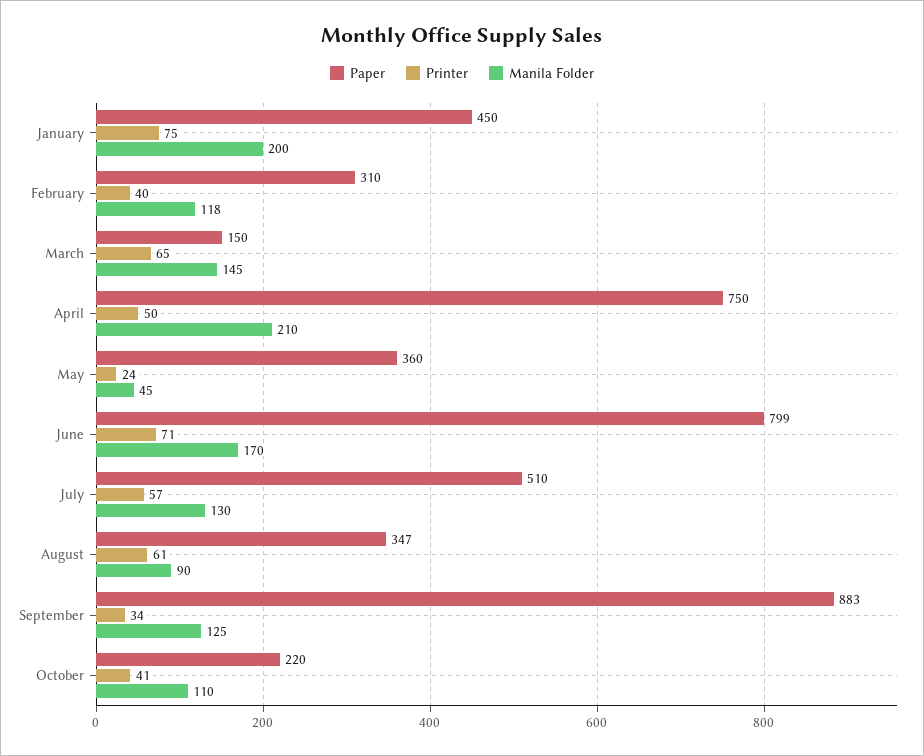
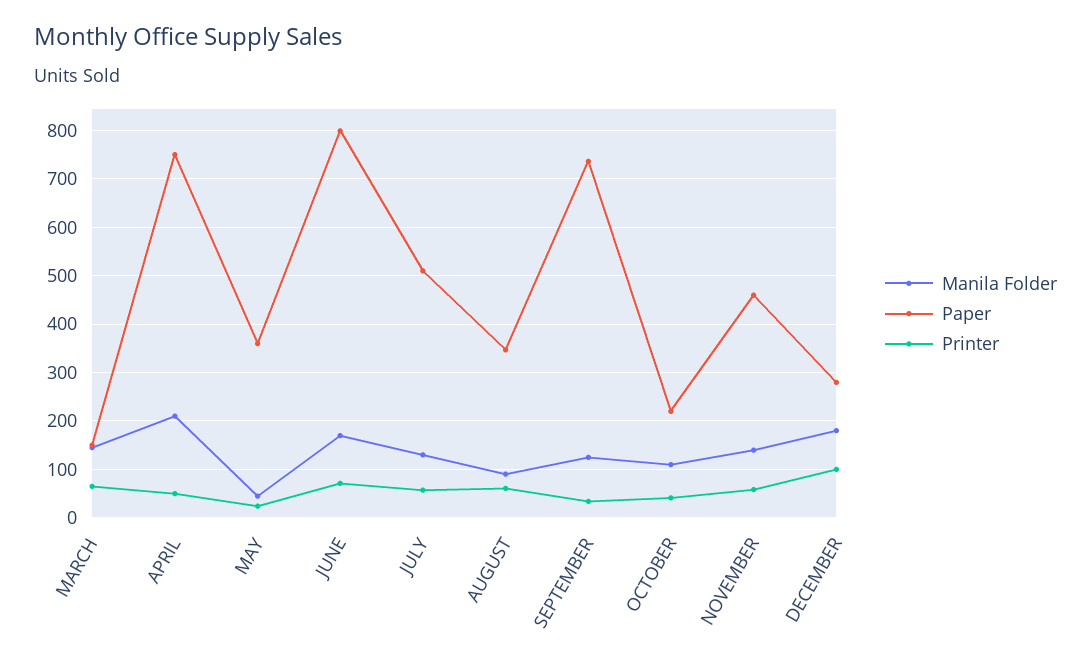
Paper, January: 450 -> none
Printer, January: 75 -> none
Manila Folder, January: 200 -> none
Paper, February: 310 -> none
Printer, February: 40 -> none
Manila Folder, February: 118 -> none
Paper, September: 883 -> 740
Manila Folder, NOVEMBER: none -> 140
Paper, NOVEMBER: none -> 460
Printer, NOVEMBER: none -> 60
Manila Folder, DECEMBER: none -> 180
Paper, DECEMBER: none -> 280
Printer, DECEMBER: none -> 100

